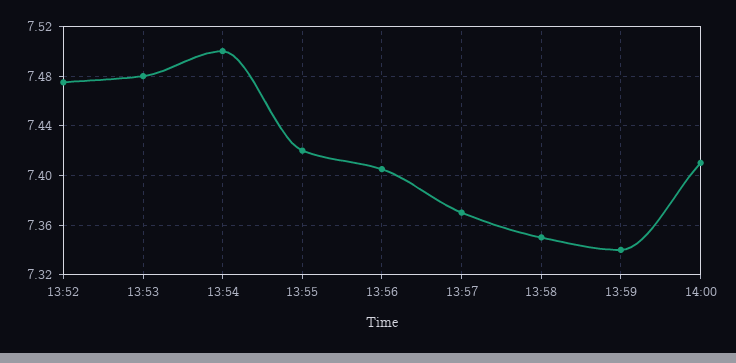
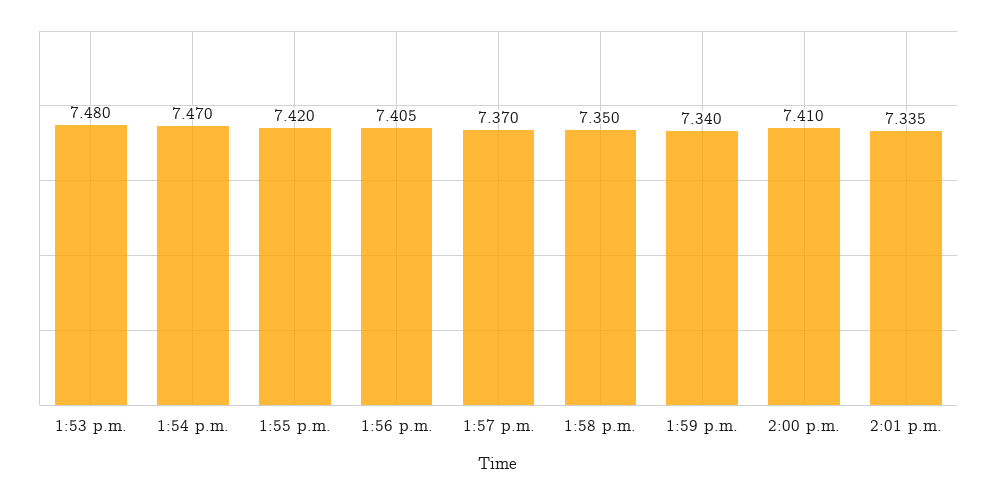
13:52: 7.475 -> none
13:54: 7.5 -> 7.47
2:01 p.m.: none -> 7.335

